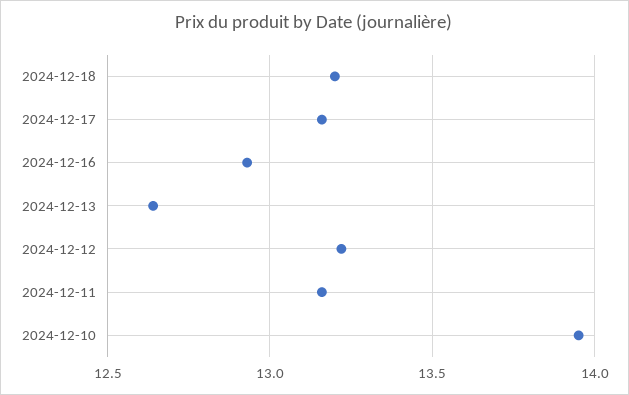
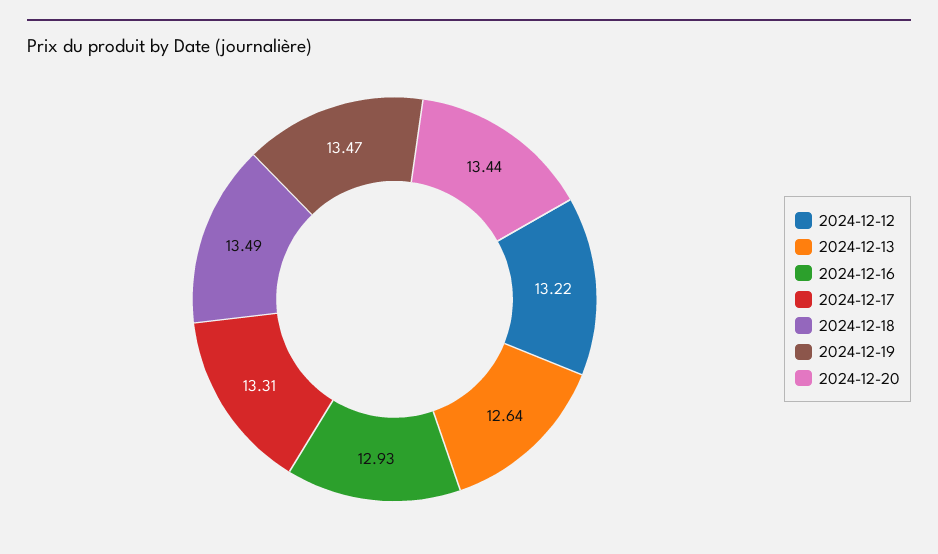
2024-12-18: 13.2 -> 13.49
2024-12-17: 13.15 -> 13.31
2024-12-11: 13.15 -> none
2024-12-10: 13.95 -> none
2024-12-19: none -> 13.47
2024-12-20: none -> 13.44

